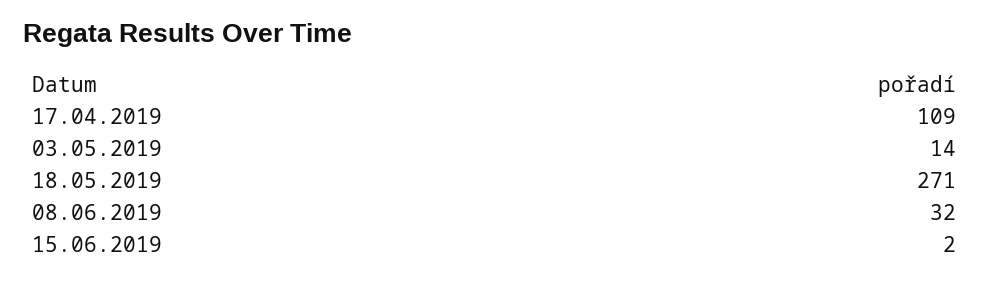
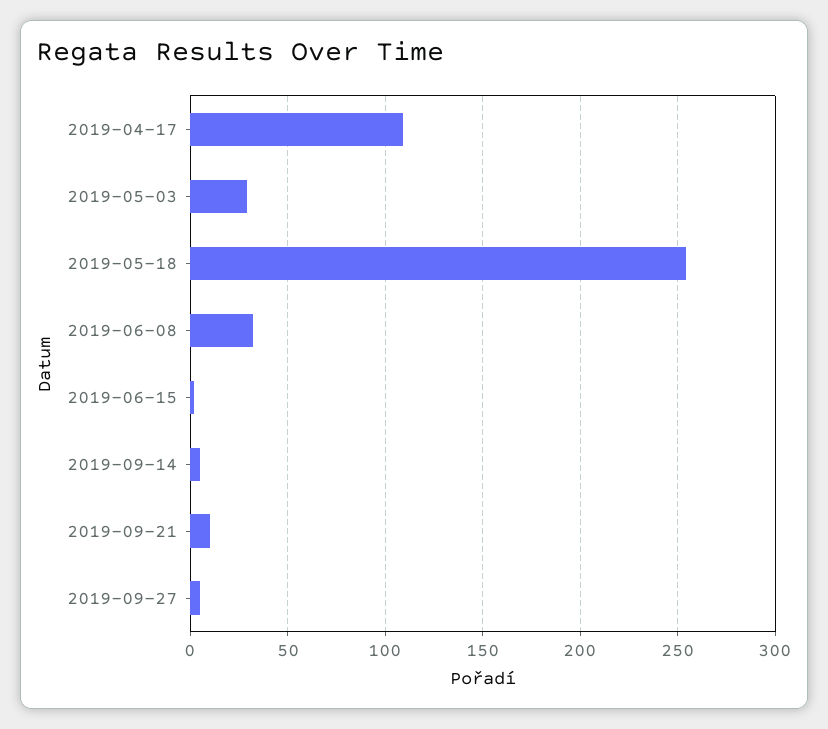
03.05.2019: 14 -> 30
18.05.2019: 271 -> 255
2019-09-14: none -> 5
2019-09-21: none -> 10
2019-09-27: none -> 5

